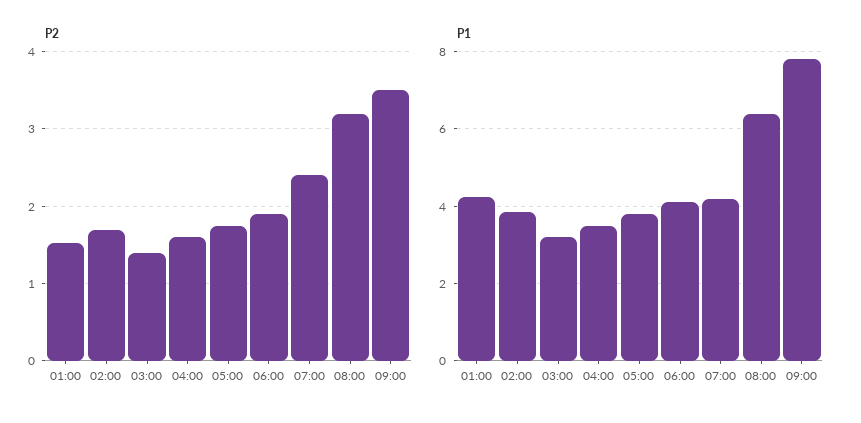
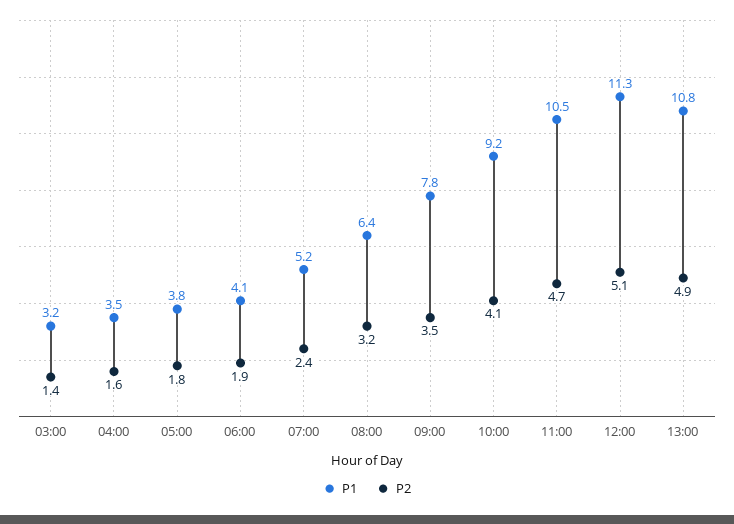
P2, 01:00: 1.5 -> none
P2, 02:00: 1.7 -> none
P1, 01:00: 4.2 -> none
P1, 02:00: 3.8 -> none
P1, 07:00: 4.2 -> 5.2
P1, 10:00: none -> 9.2
P2, 10:00: none -> 4.1
P1, 11:00: none -> 10.5
P2, 11:00: none -> 4.7
P1, 12:00: none -> 11.3
P2, 12:00: none -> 5.1
P1, 13:00: none -> 10.8
P2, 13:00: none -> 4.9

